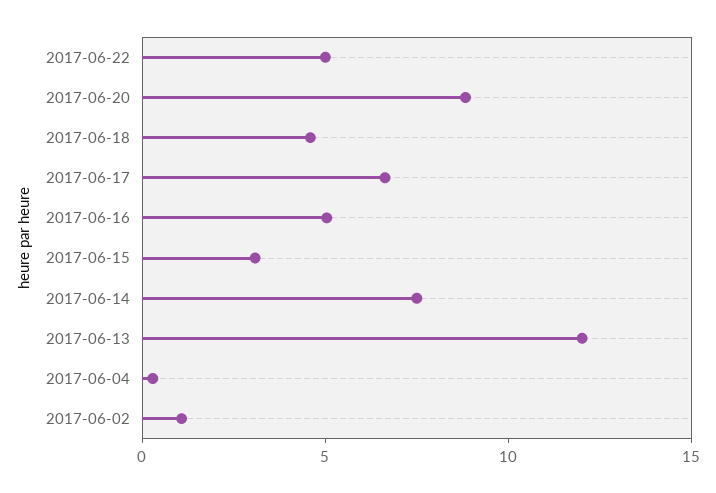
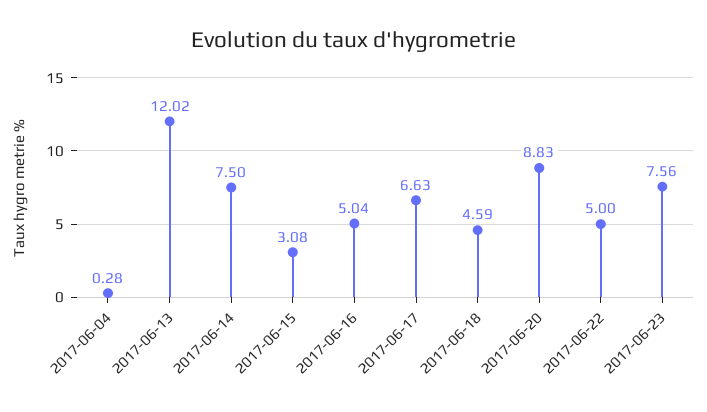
2017-06-02: 1 -> none
2017-06-23: none -> 7.56

